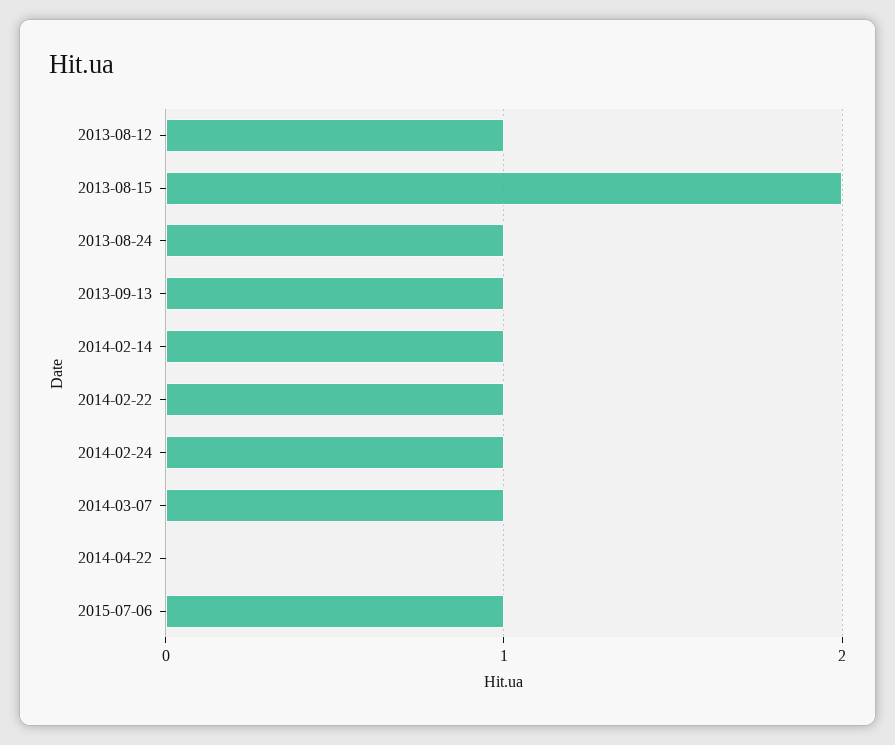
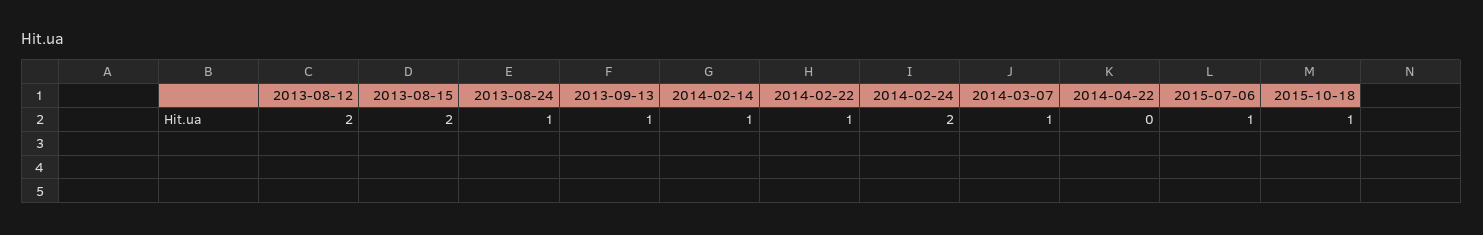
2013-08-12: 1 -> 2
2014-02-24: 1 -> 2
2015-10-18: none -> 1

